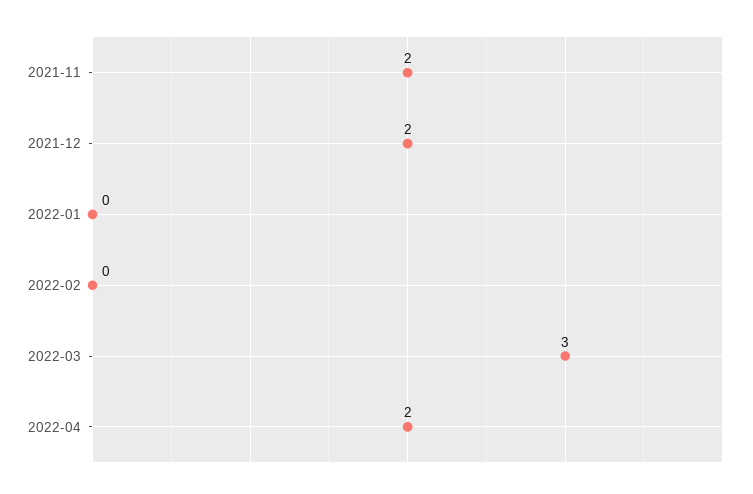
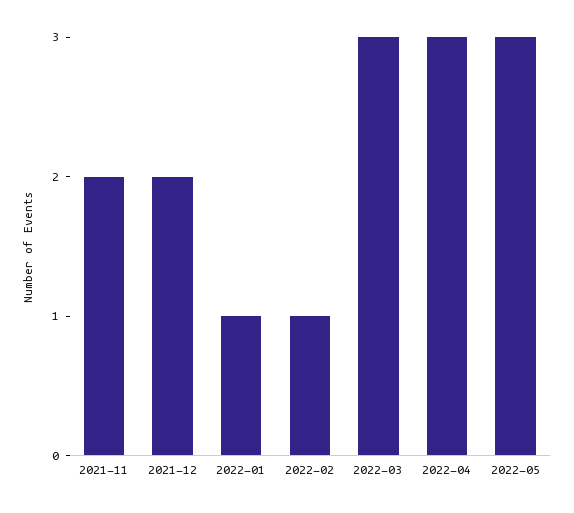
2022-01: 0 -> 1
2022-02: 0 -> 1
2022-04: 2 -> 3
2022-05: none -> 3

